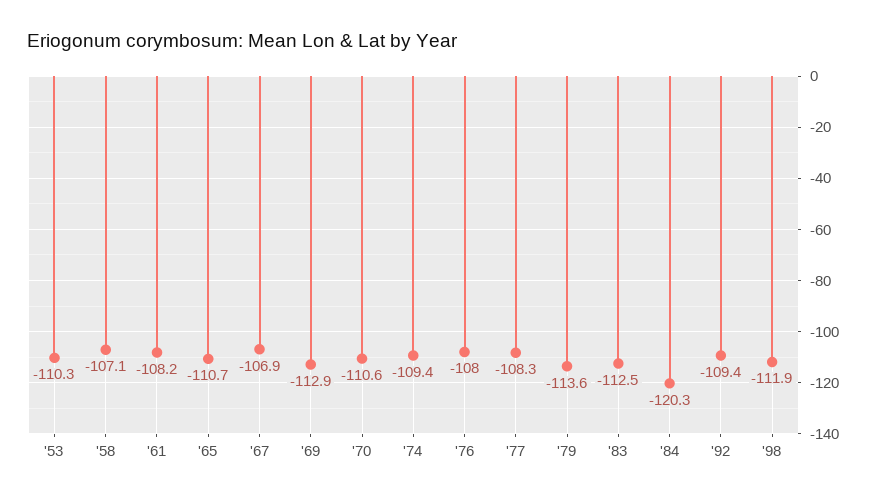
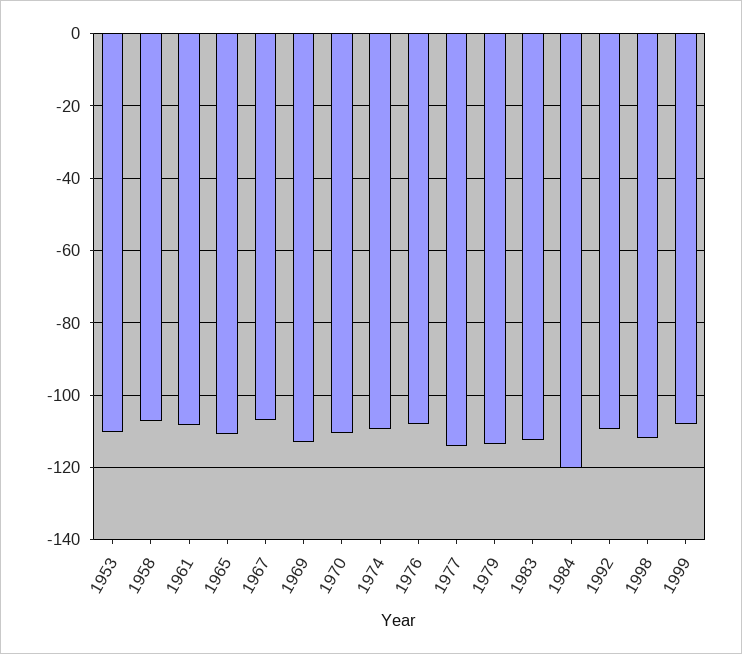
'77: -108.3 -> -114
1999: none -> -108

